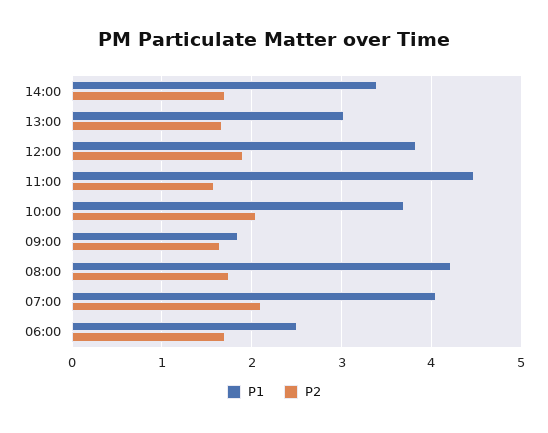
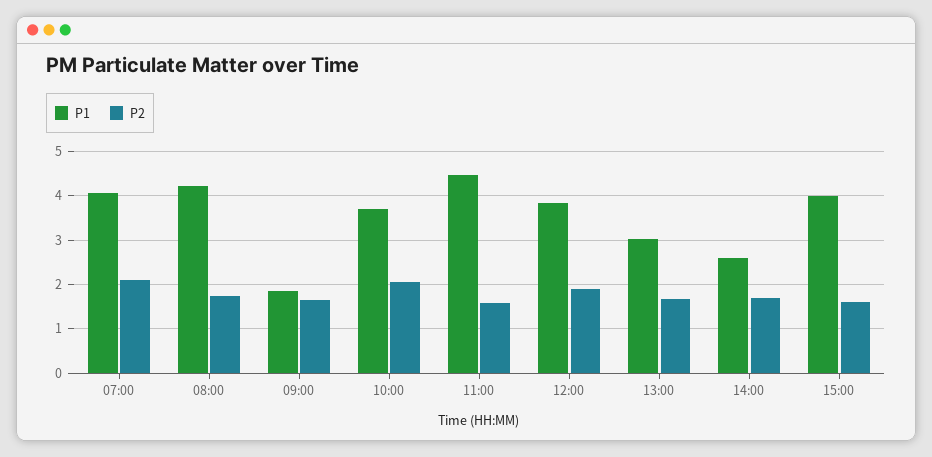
P1, 14:00: 3.4 -> 2.6
P1, 06:00: 2.5 -> none
P2, 06:00: 1.7 -> none
P1, 15:00: none -> 4
P2, 15:00: none -> 1.6

